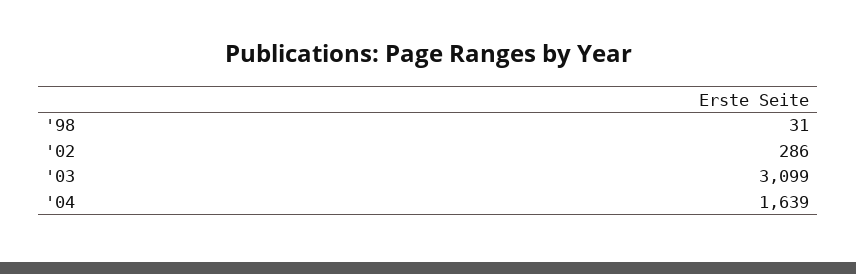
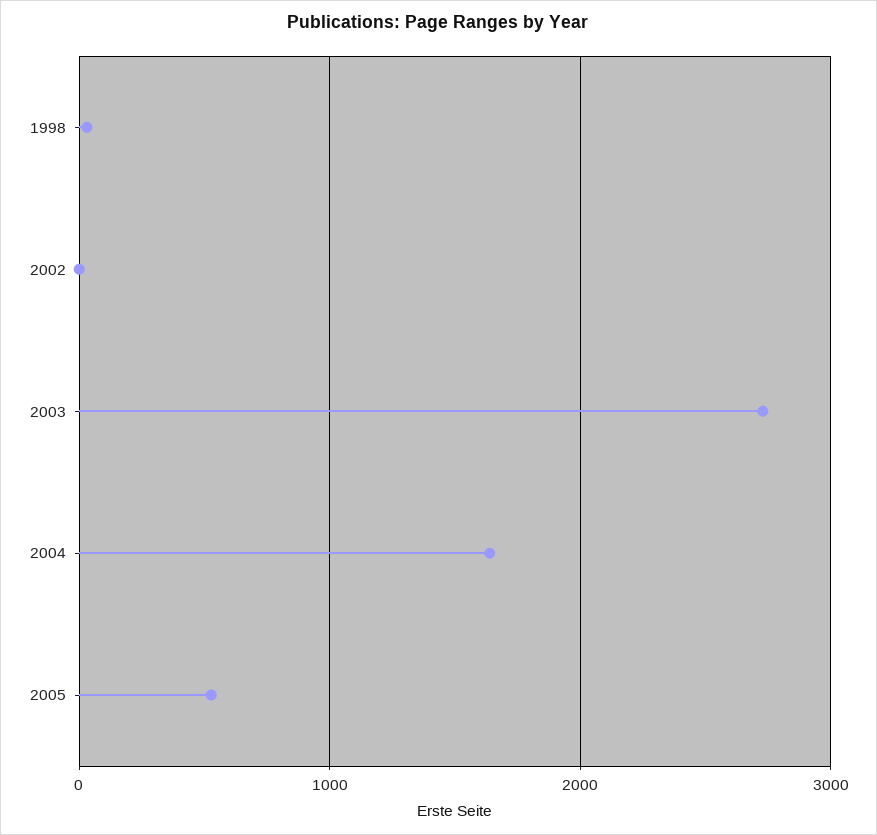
'02: 286 -> 0
'03: 3099 -> 2700
2005: none -> 500

